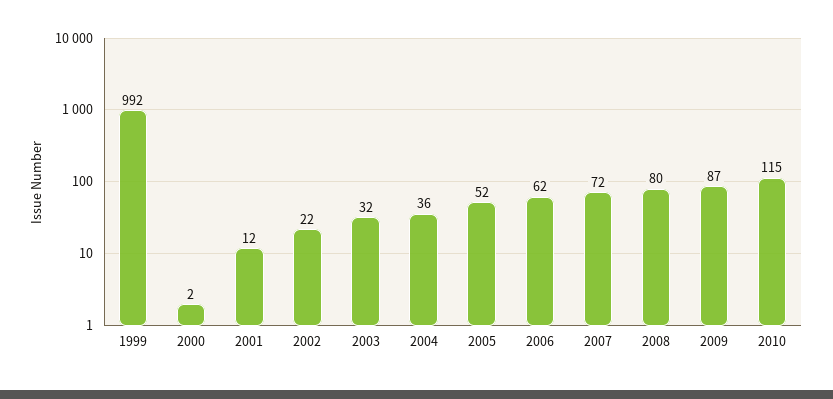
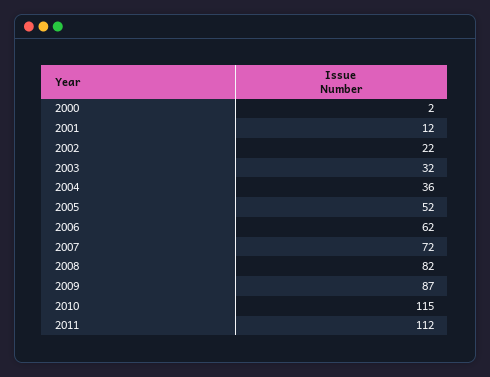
1999: 992 -> none
2008: 80 -> 82
2011: none -> 112

